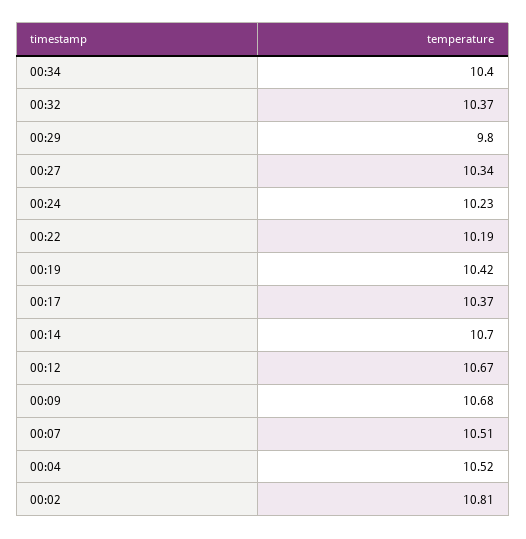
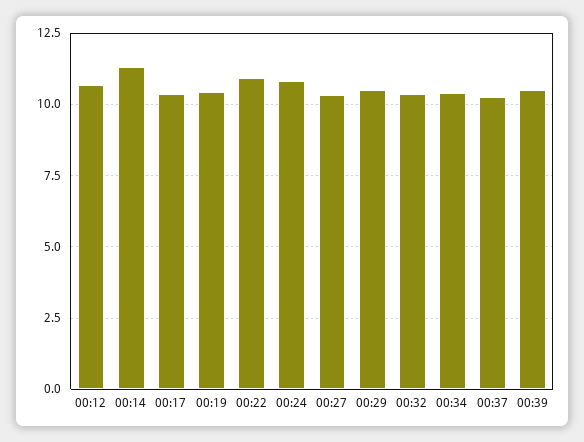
00:29: 9.8 -> 10.5
00:24: 10.23 -> 10.75
00:22: 10.19 -> 11
00:14: 10.7 -> 11.25
00:09: 10.68 -> none
00:07: 10.51 -> none
00:04: 10.52 -> none
00:02: 10.81 -> none
00:37: none -> 10.25
00:39: none -> 10.5

